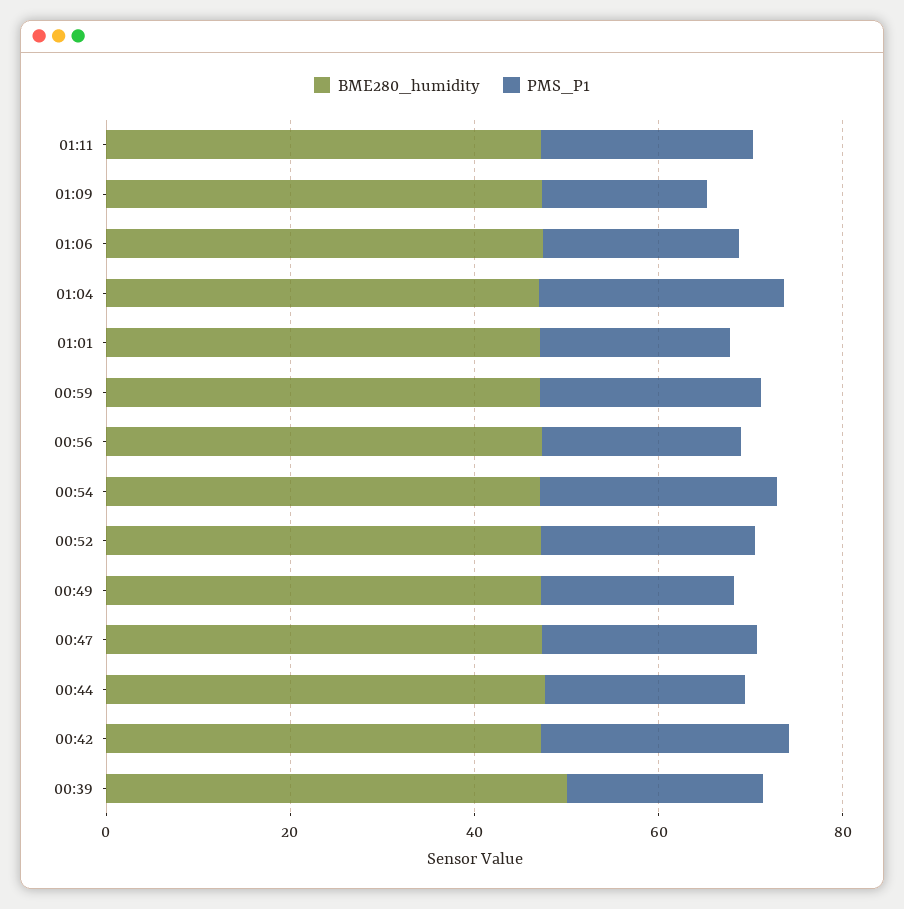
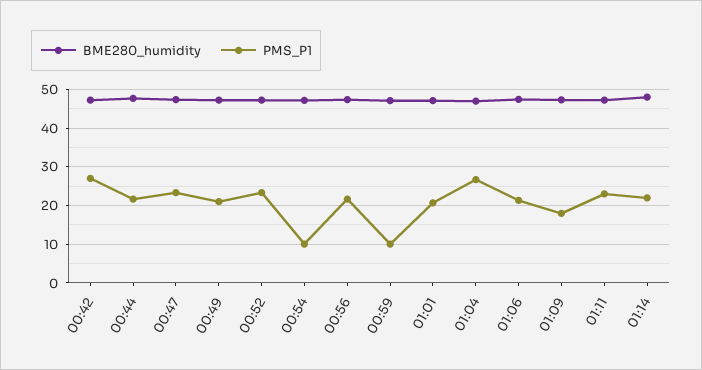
PMS_P1, 00:59: 25 -> 10
PMS_P1, 00:54: 25 -> 10
BME280_humidity, 00:39: 50 -> none
PMS_P1, 00:39: 20 -> none
BME280_humidity, 01:14: none -> 48
PMS_P1, 01:14: none -> 22

